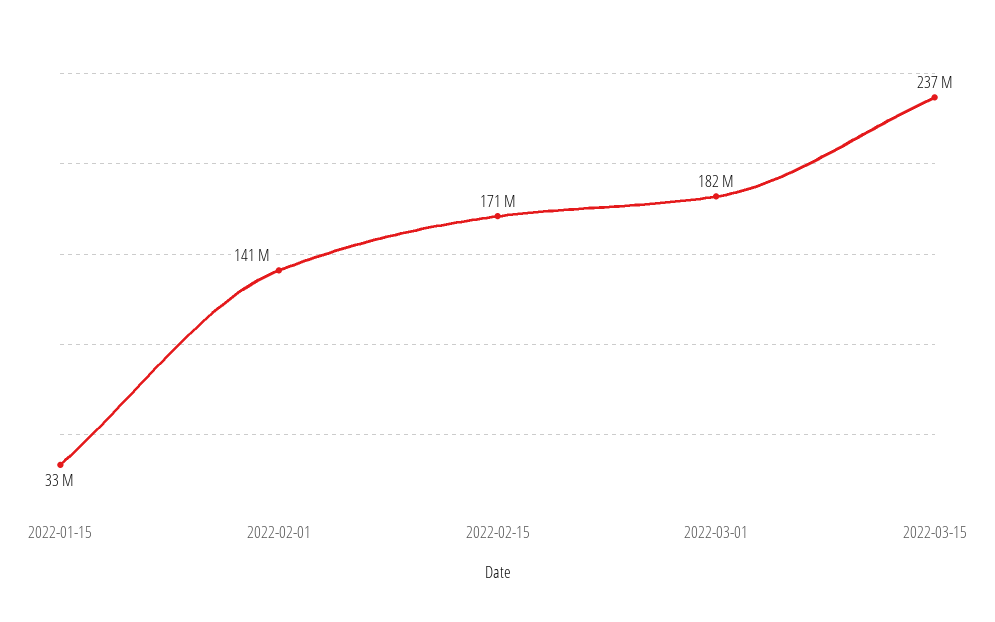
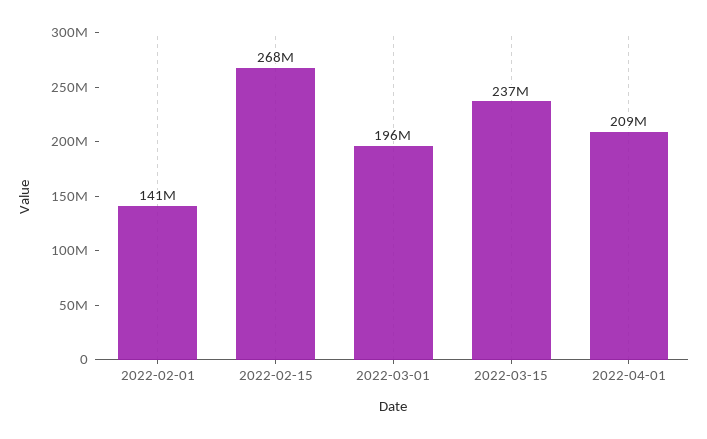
2022-01-15: 33000000 -> none
2022-02-15: 171000000 -> 268000000
2022-03-01: 182000000 -> 196000000
2022-04-01: none -> 209000000

